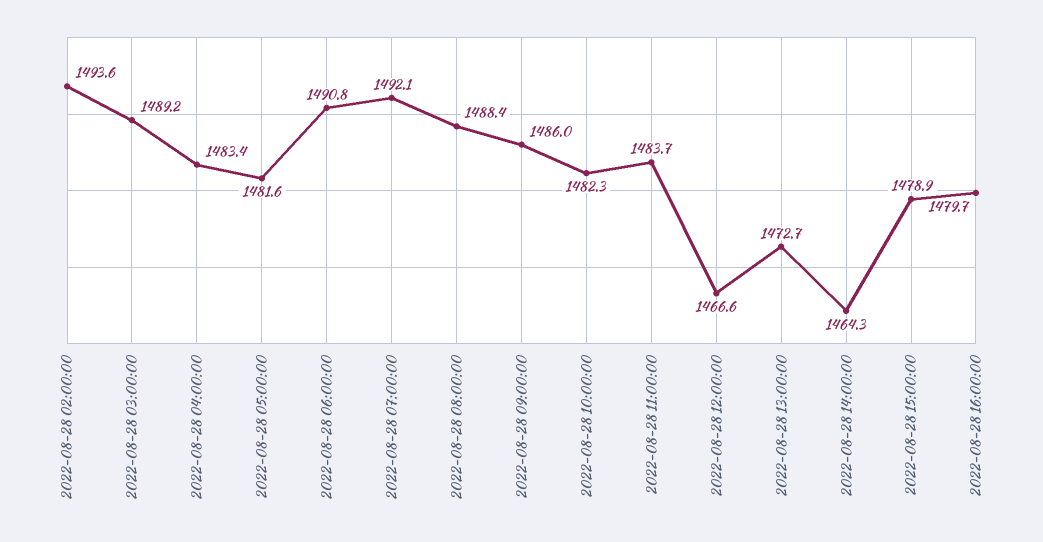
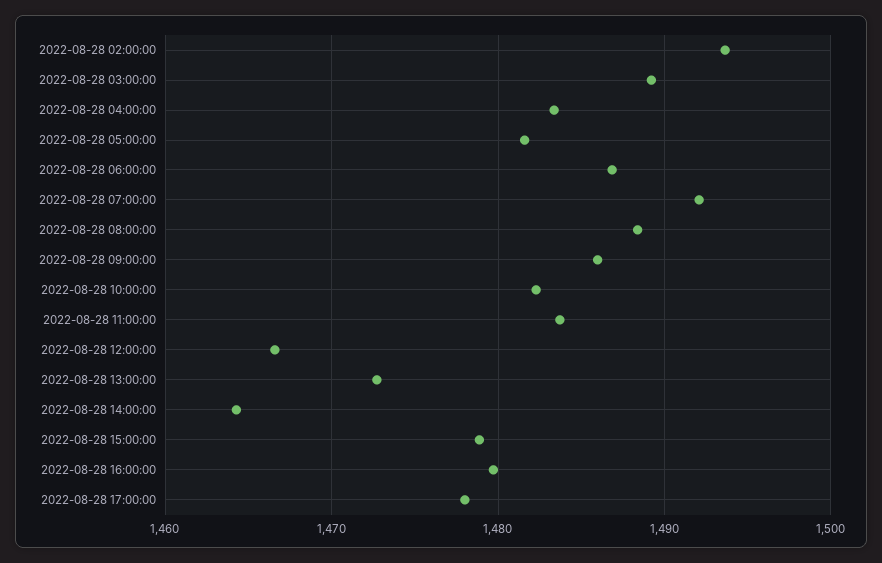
2022-08-28 06:00:00: 1490.8 -> 1487
2022-08-28 17:00:00: none -> 1478

